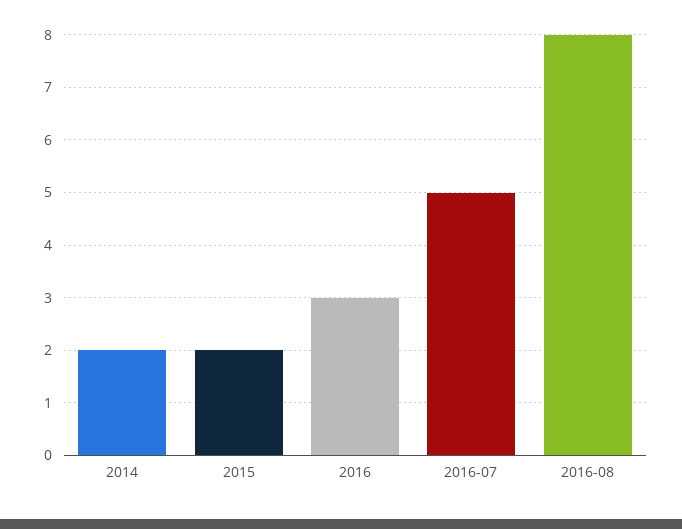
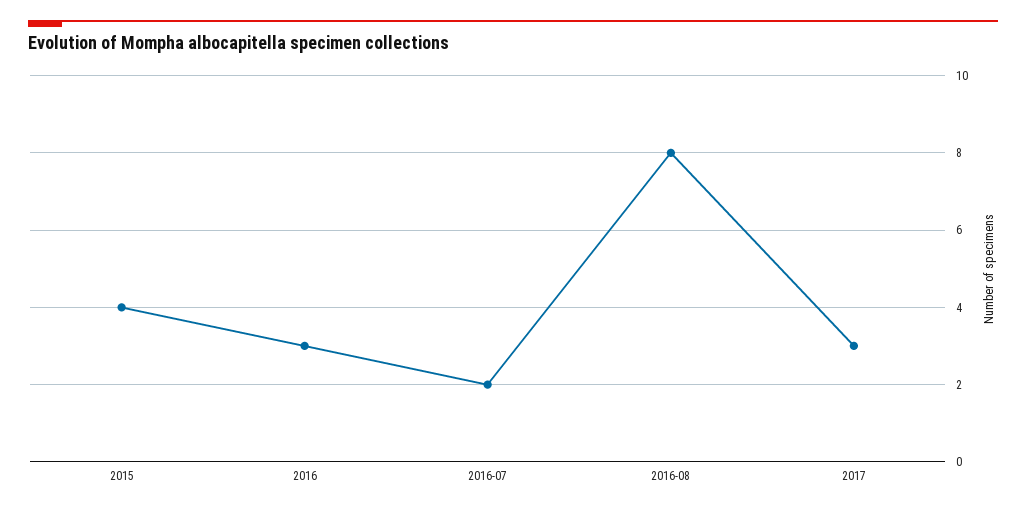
2014: 2 -> none
2015: 2 -> 4
2016-07: 5 -> 2
2017: none -> 3

